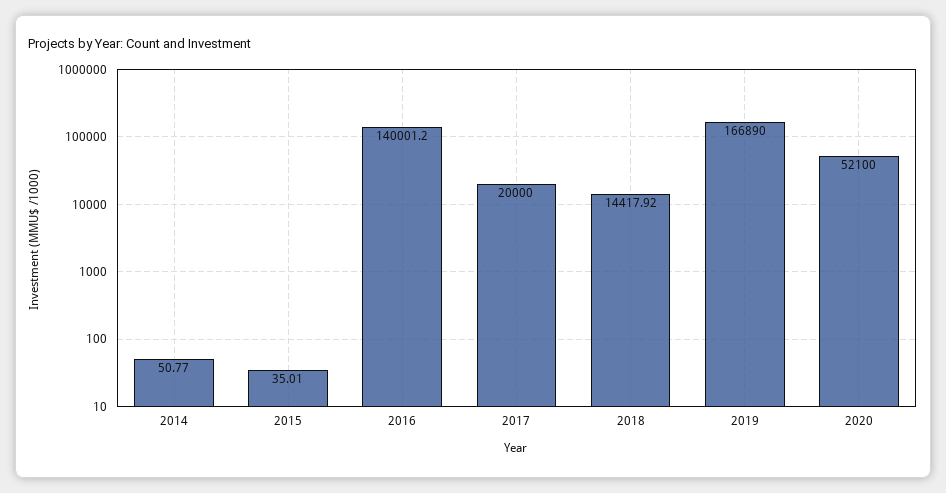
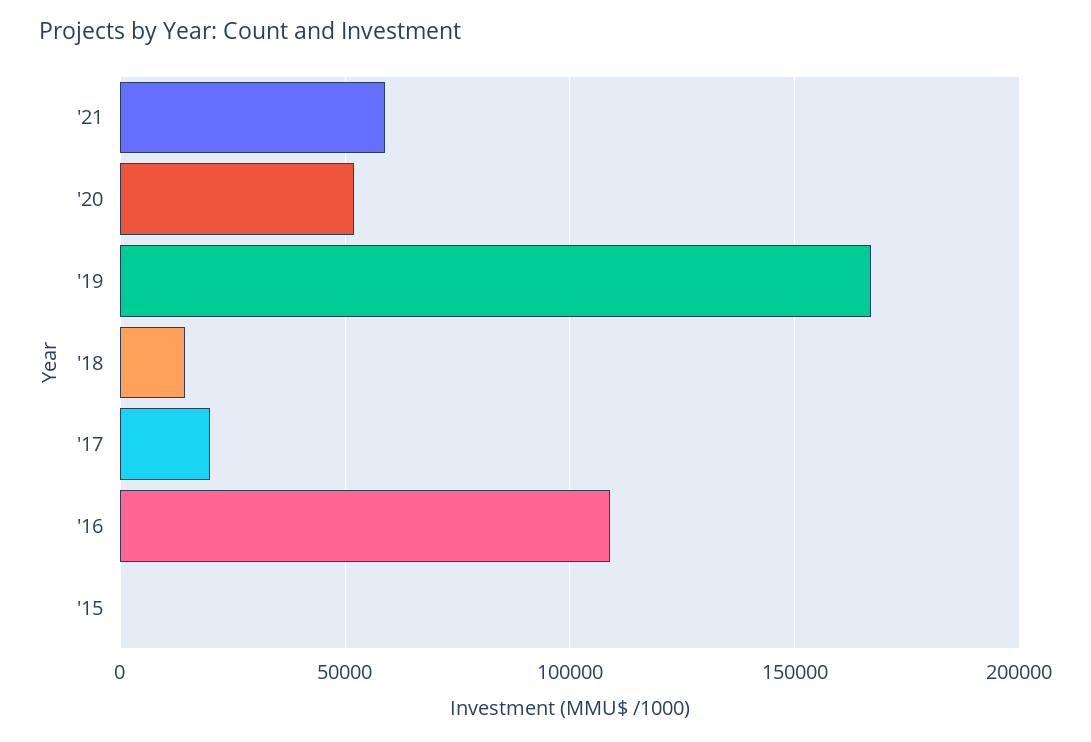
2014: 50.77 -> none
2016: 140001.2 -> 110000
'21: none -> 60000

